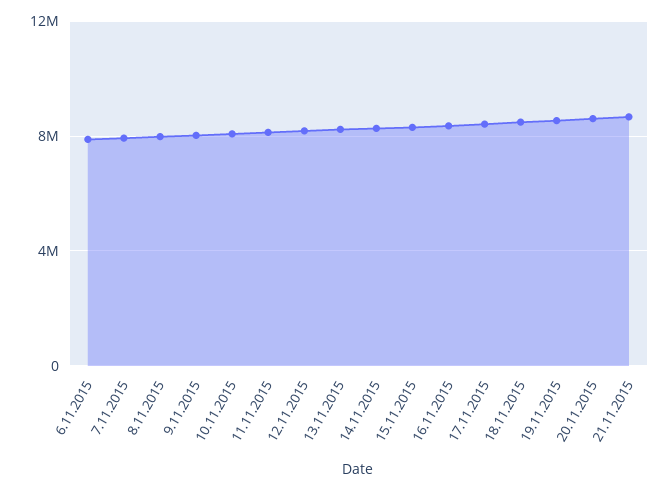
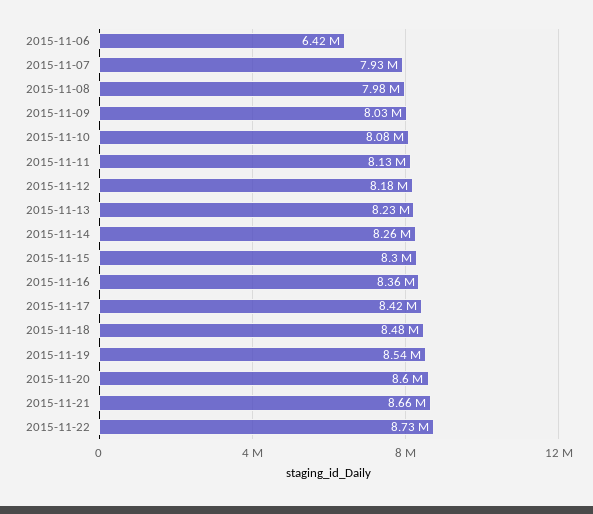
6.11.2015: 8000000 -> 6420000
2015-11-22: none -> 8730000

